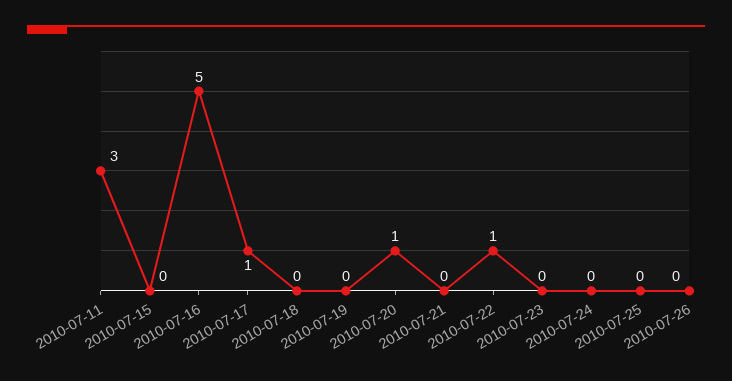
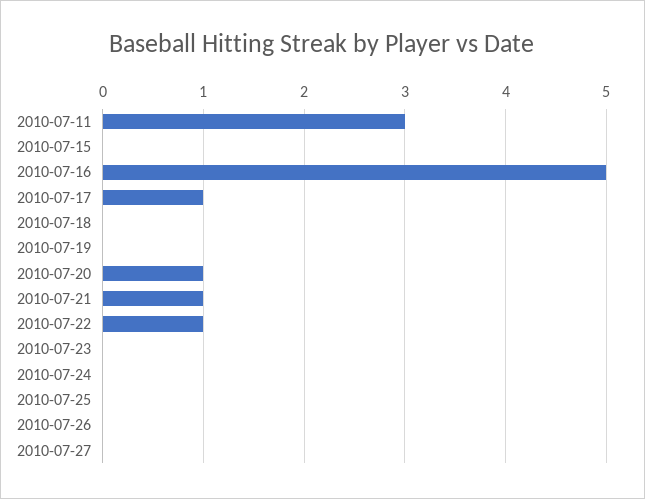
2010-07-21: 0 -> 1
2010-07-27: none -> 0

